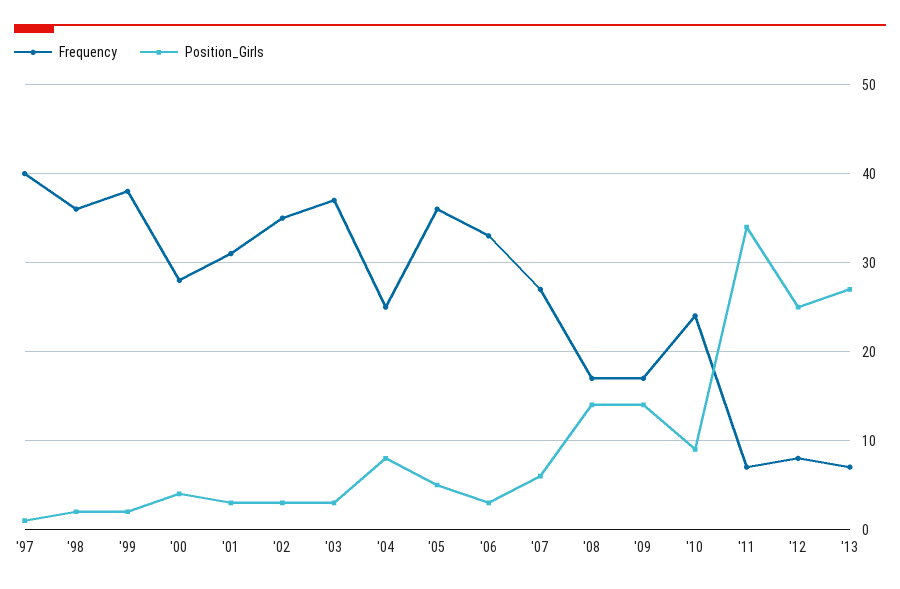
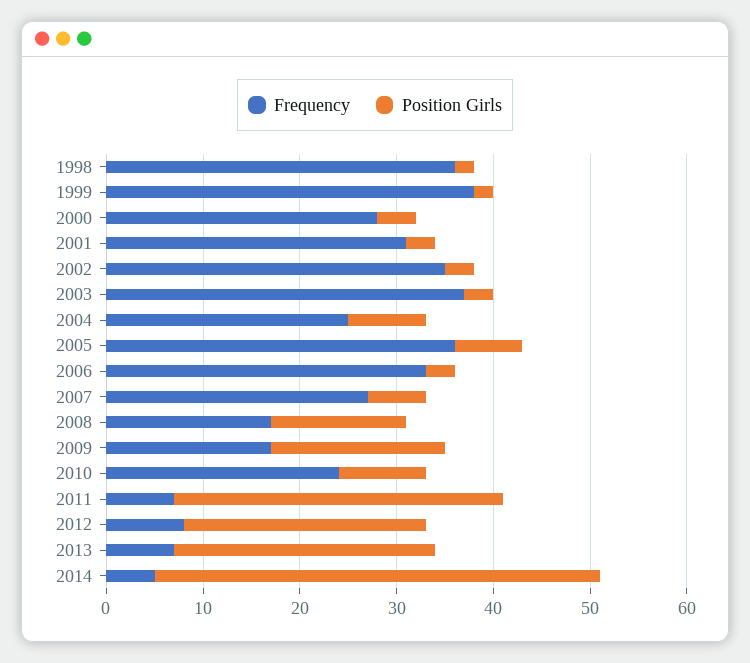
Frequency, '97: 40 -> none
Position_Girls, '97: 1 -> none
Position_Girls, '05: 5 -> 7
Position_Girls, '09: 14 -> 18
Frequency, 2014: none -> 5
Position_Girls, 2014: none -> 46

